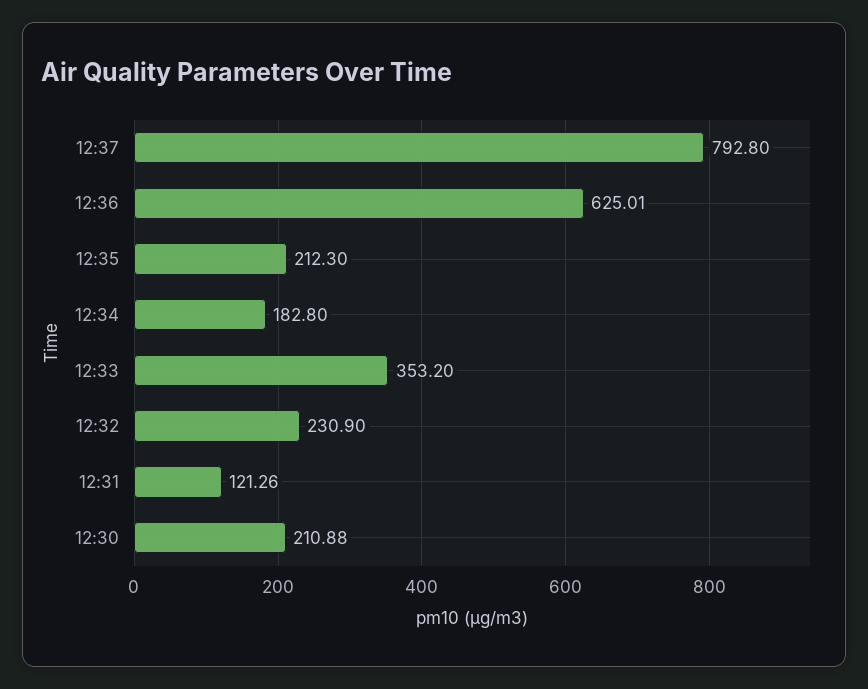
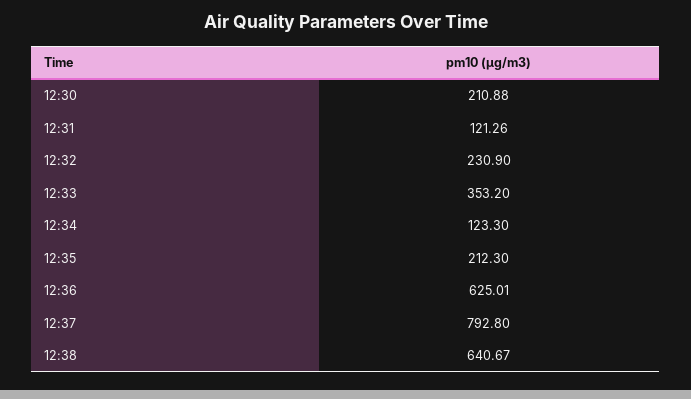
12:34: 182.8 -> 123.3
12:38: none -> 640.67

